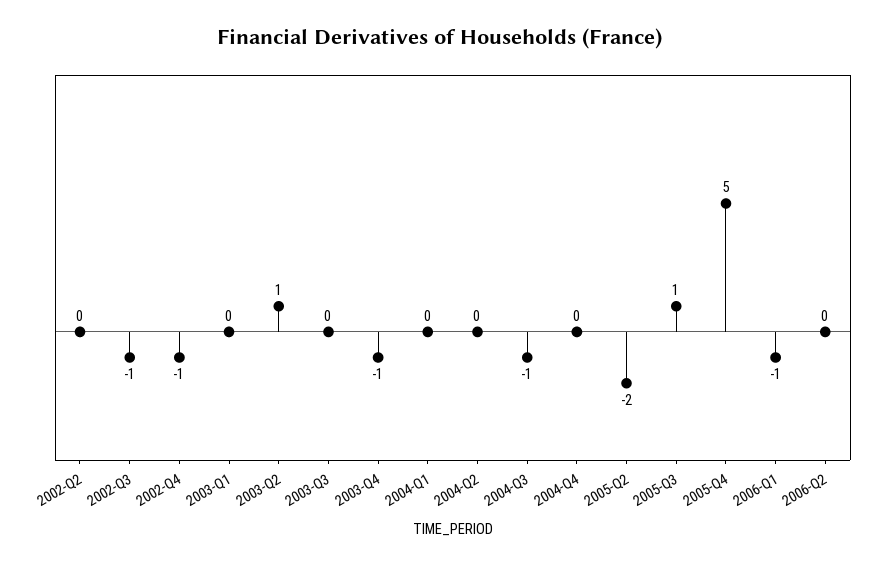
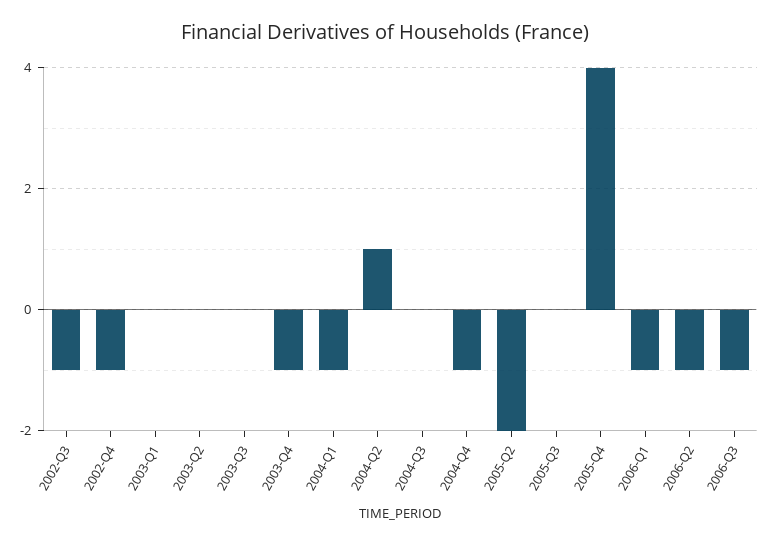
2002-Q2: 0 -> none
2003-Q2: 1 -> 0
2004-Q1: 0 -> -1
2004-Q2: 0 -> 1
2004-Q3: -1 -> 0
2004-Q4: 0 -> -1
2005-Q3: 1 -> 0
2005-Q4: 5 -> 4
2006-Q2: 0 -> -1
2006-Q3: none -> -1

